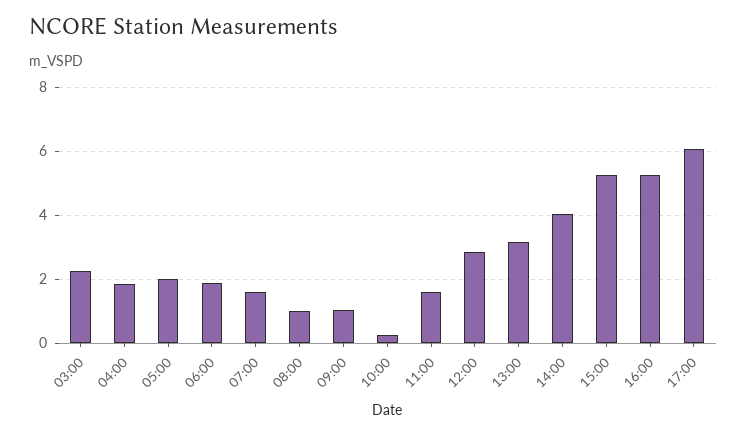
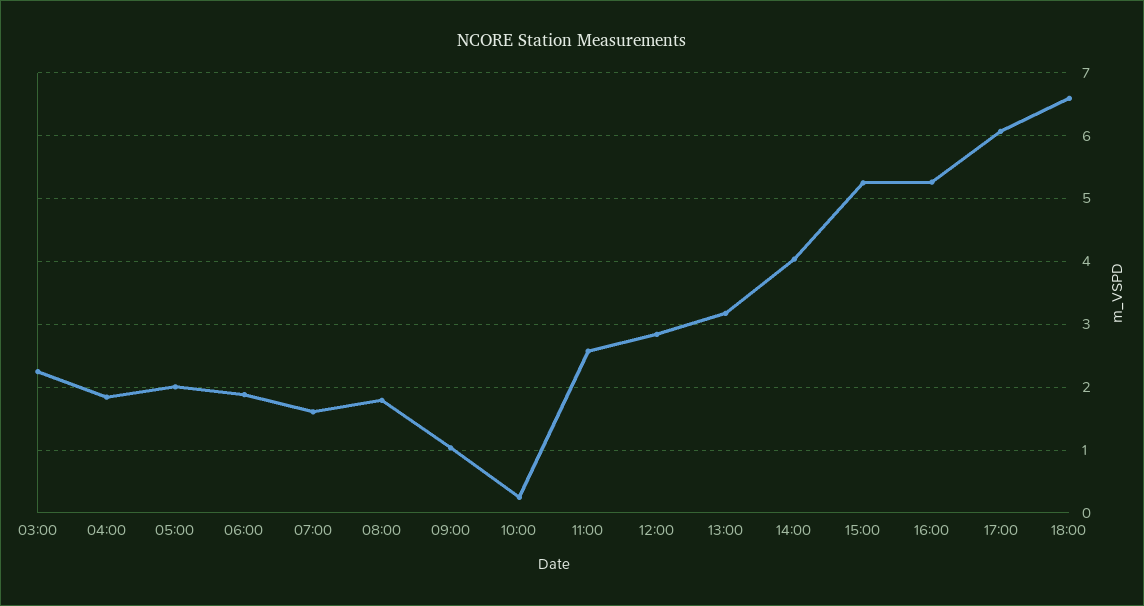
08:00: 1 -> 1.8
11:00: 1.6 -> 2.6
18:00: none -> 6.6

